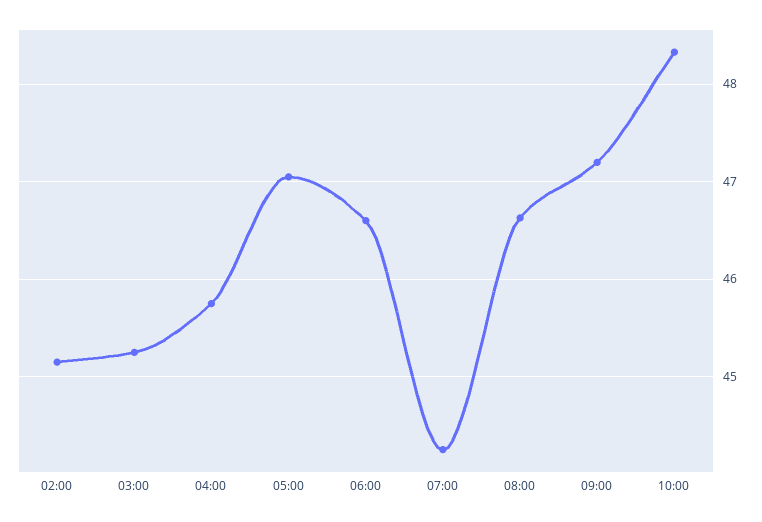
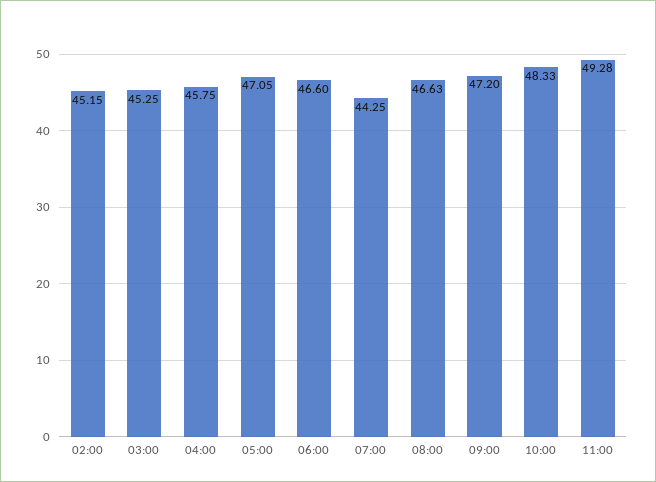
11:00: none -> 49.28

